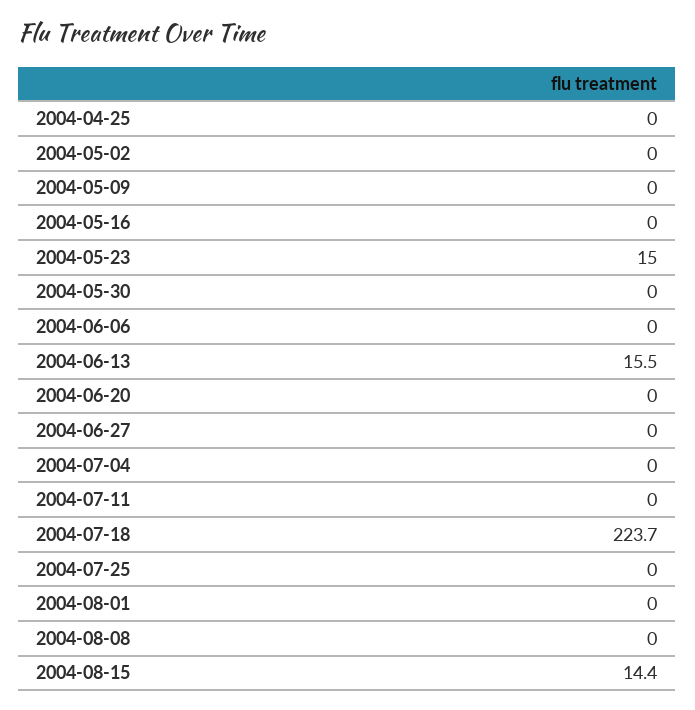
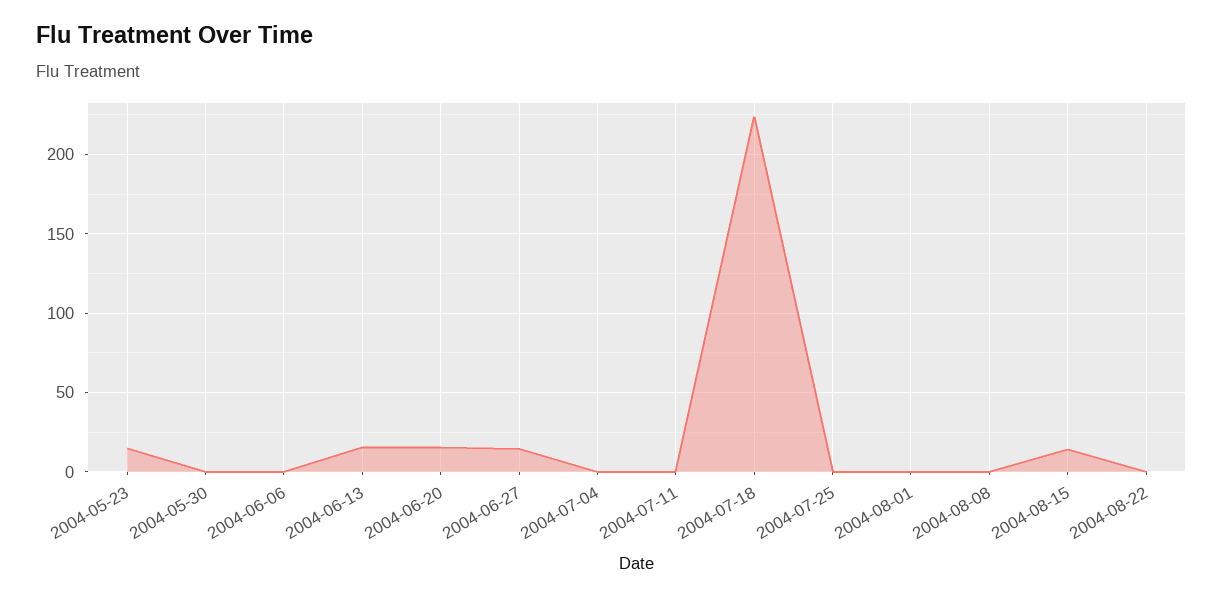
2004-04-25: 0 -> none
2004-05-02: 0 -> none
2004-05-09: 0 -> none
2004-05-16: 0 -> none
2004-06-20: 0 -> 15
2004-06-27: 0 -> 15
2004-08-22: none -> 0

